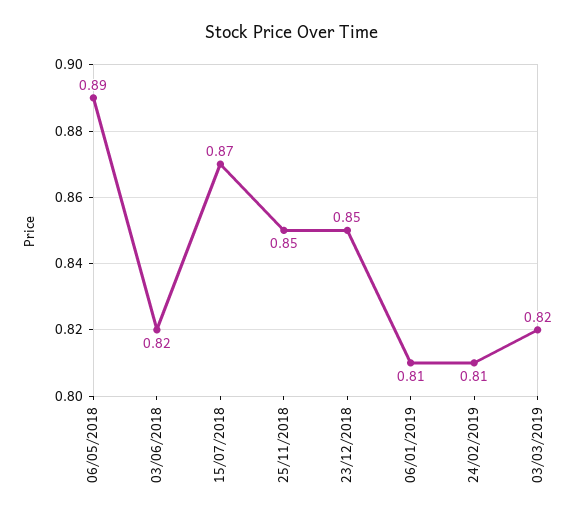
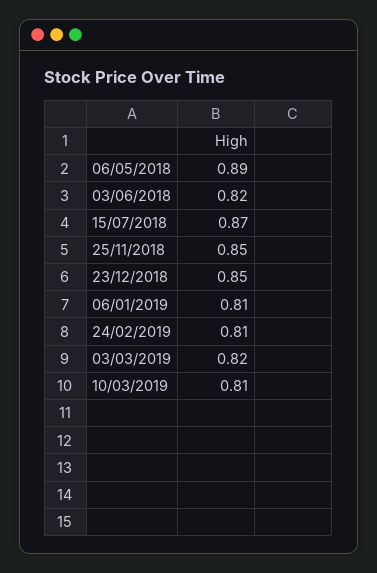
10/03/2019: none -> 0.81

